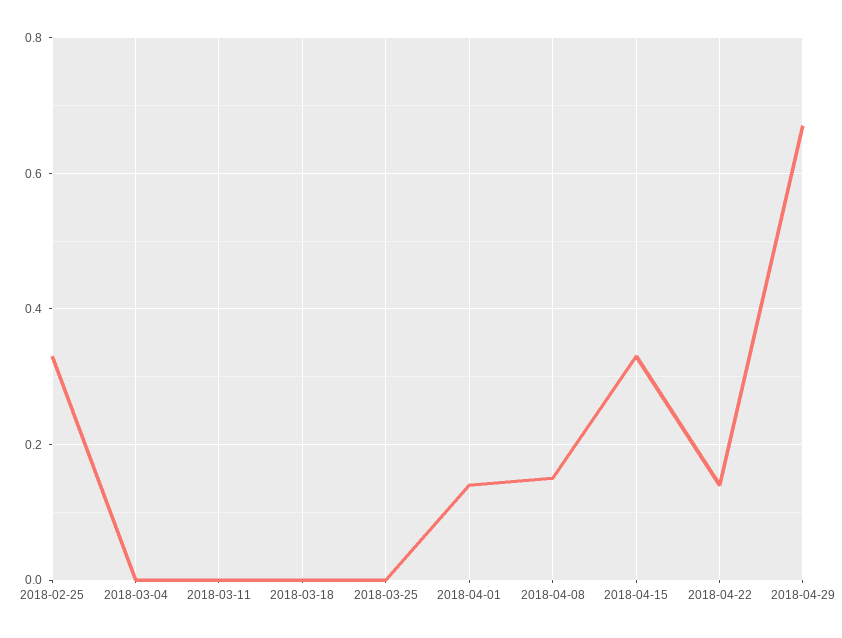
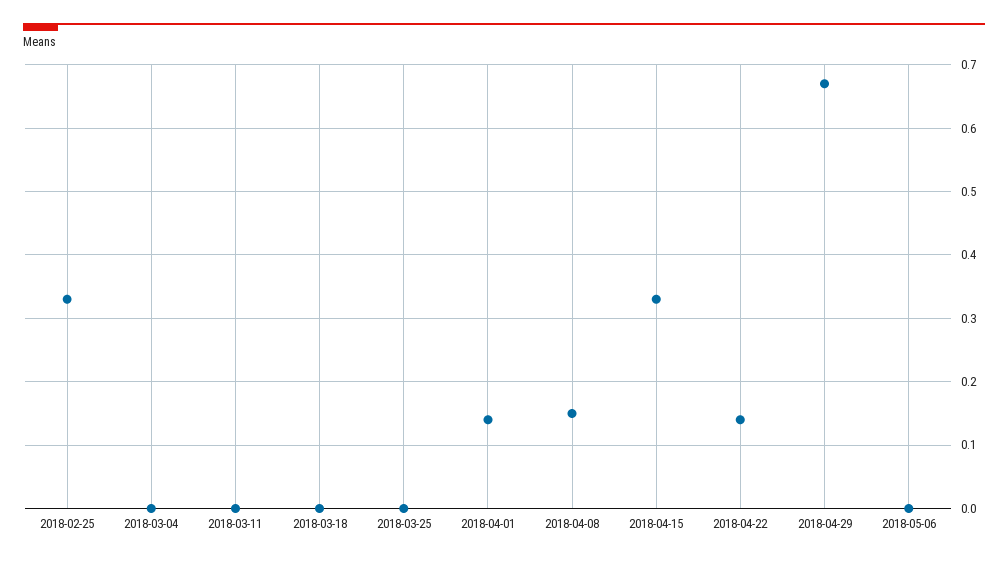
2018-05-06: none -> 0

